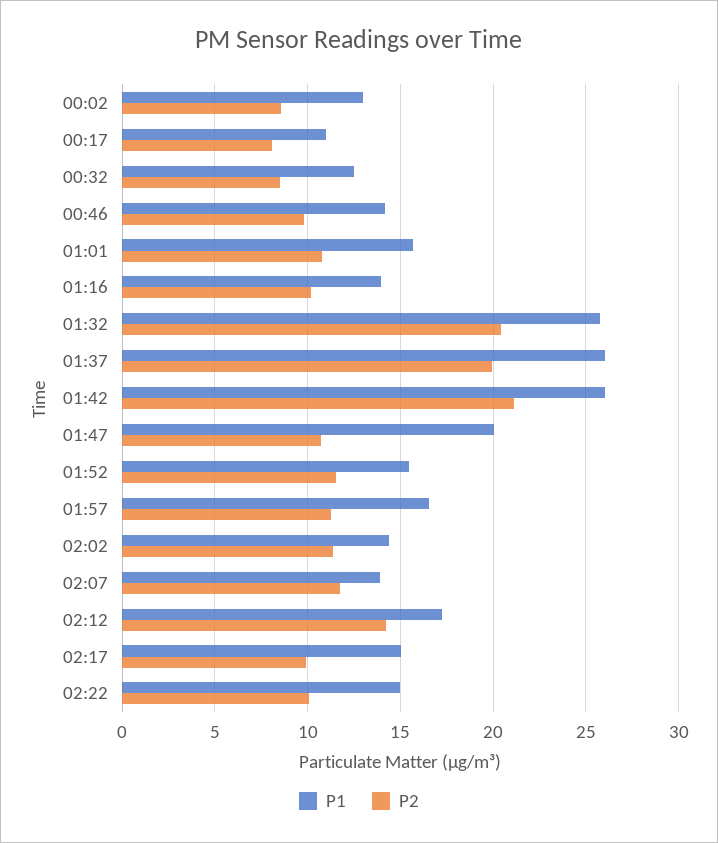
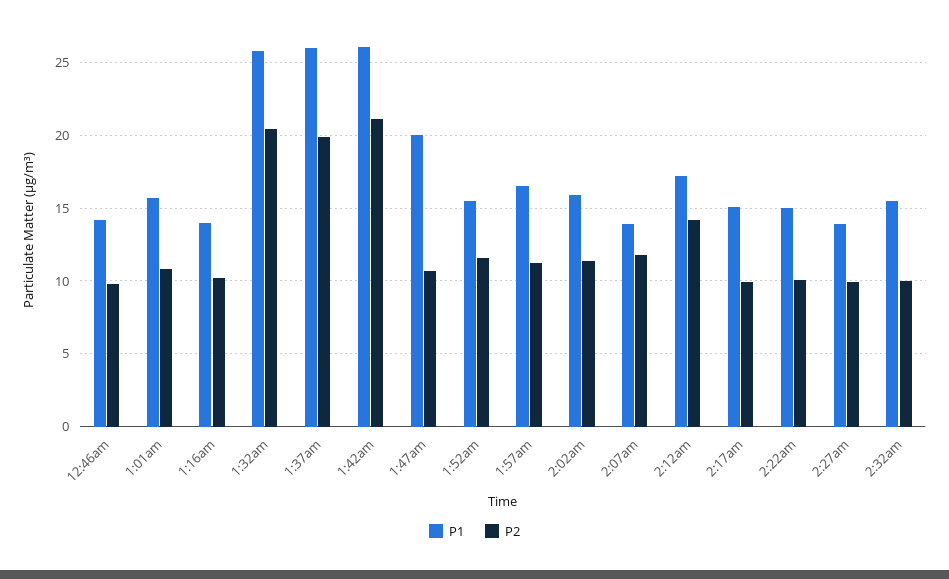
P1, 00:02: 13 -> none
P2, 00:02: 8.5 -> none
P1, 00:17: 11 -> none
P2, 00:17: 8 -> none
P1, 00:32: 12.5 -> none
P2, 00:32: 8.5 -> none
P1, 02:02: 14.5 -> 16
P1, 2:27am: none -> 14
P2, 2:27am: none -> 10
P1, 2:32am: none -> 15.5
P2, 2:32am: none -> 10

